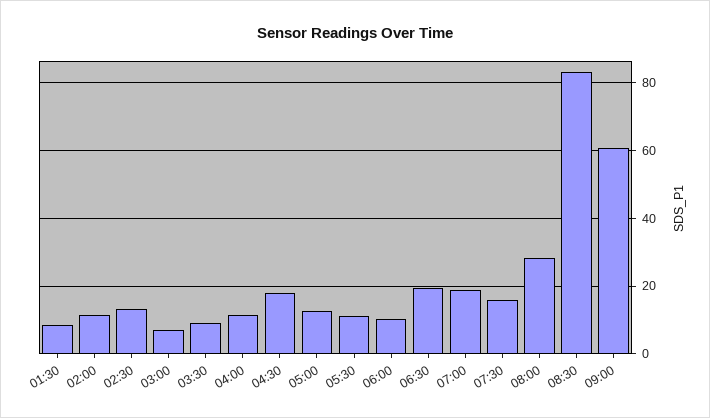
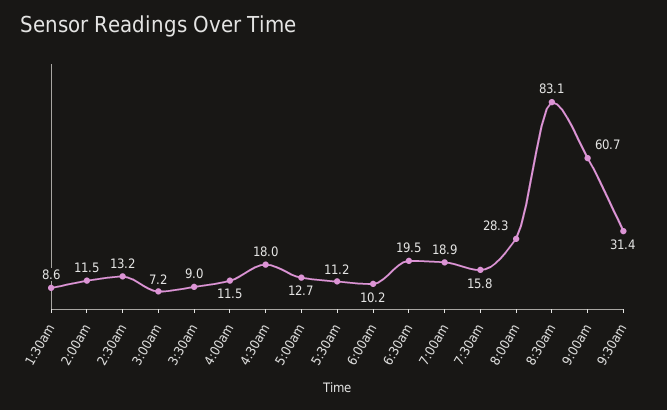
9:30am: none -> 31.4

